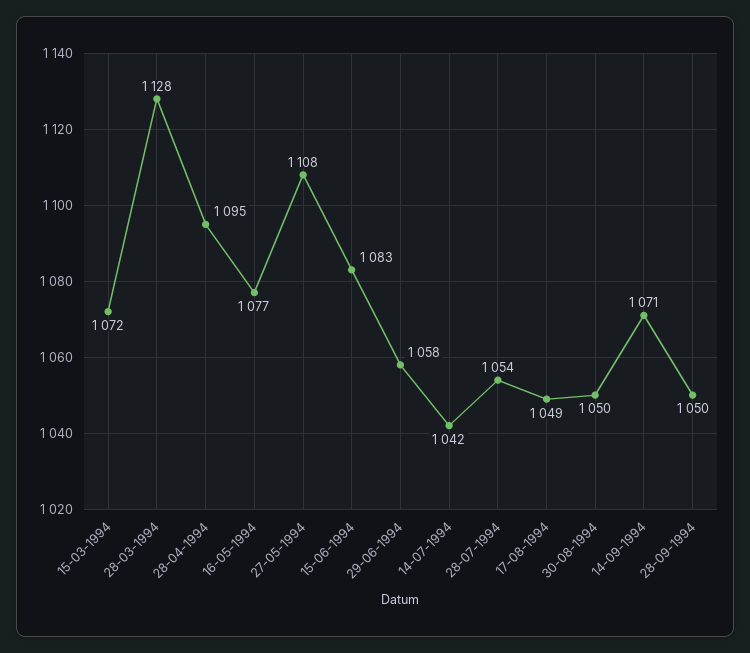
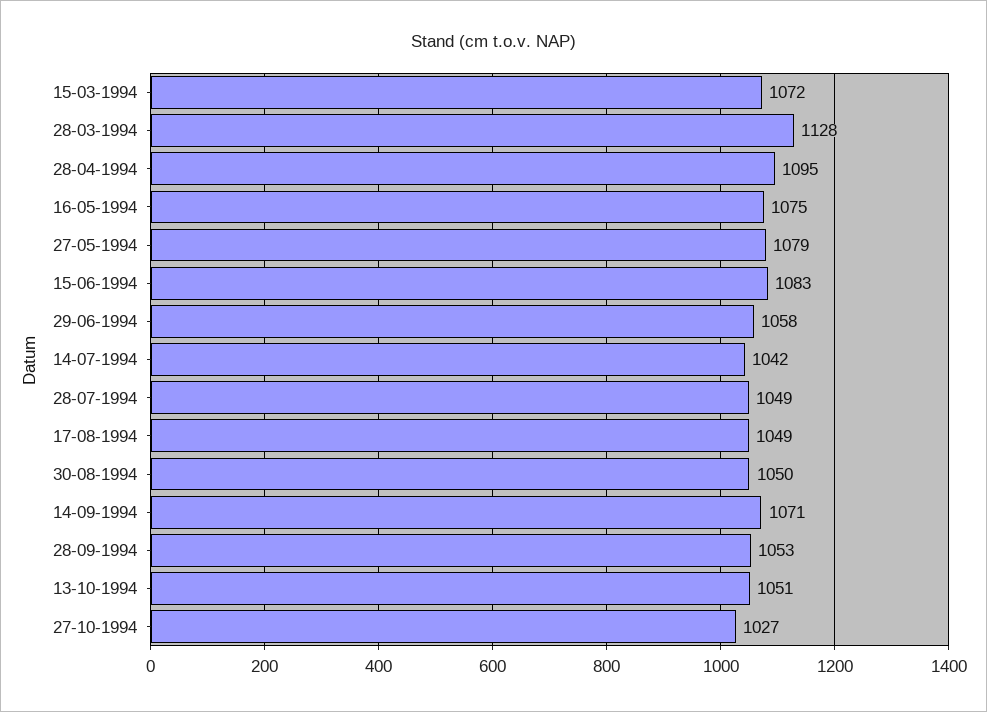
16-05-1994: 1077 -> 1075
27-05-1994: 1108 -> 1079
28-07-1994: 1054 -> 1049
28-09-1994: 1050 -> 1053
13-10-1994: none -> 1051
27-10-1994: none -> 1027

